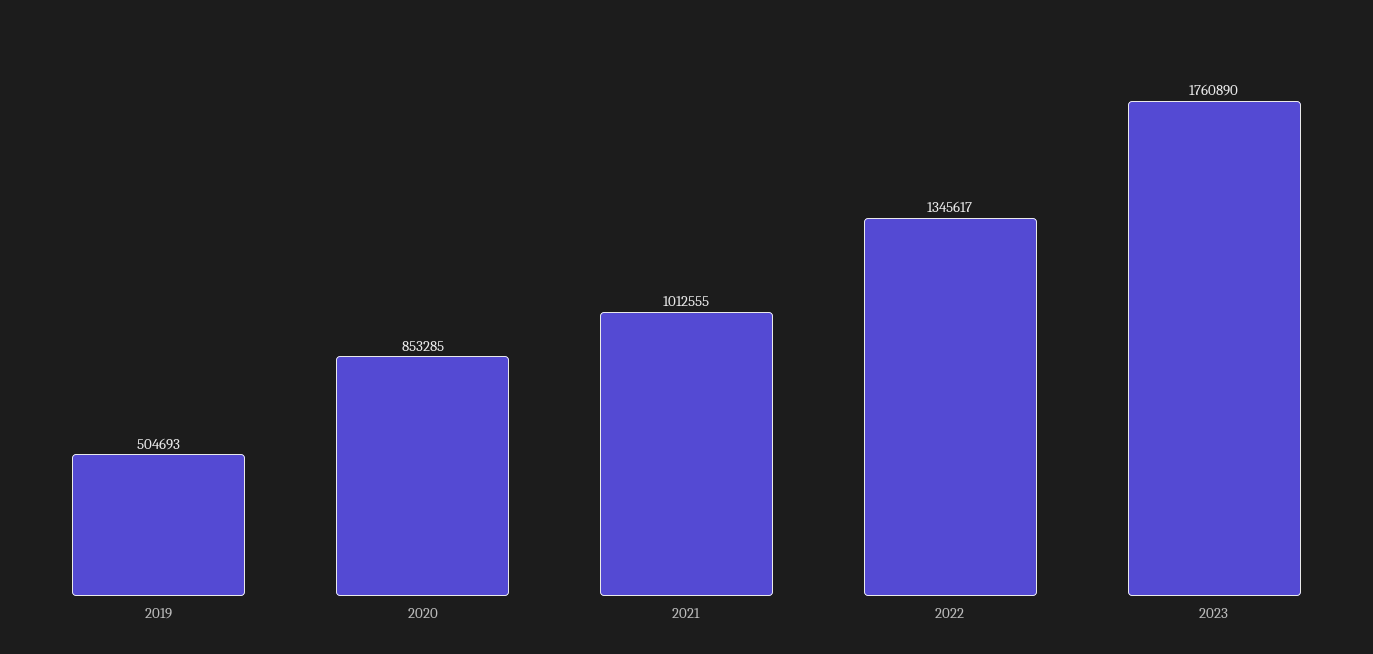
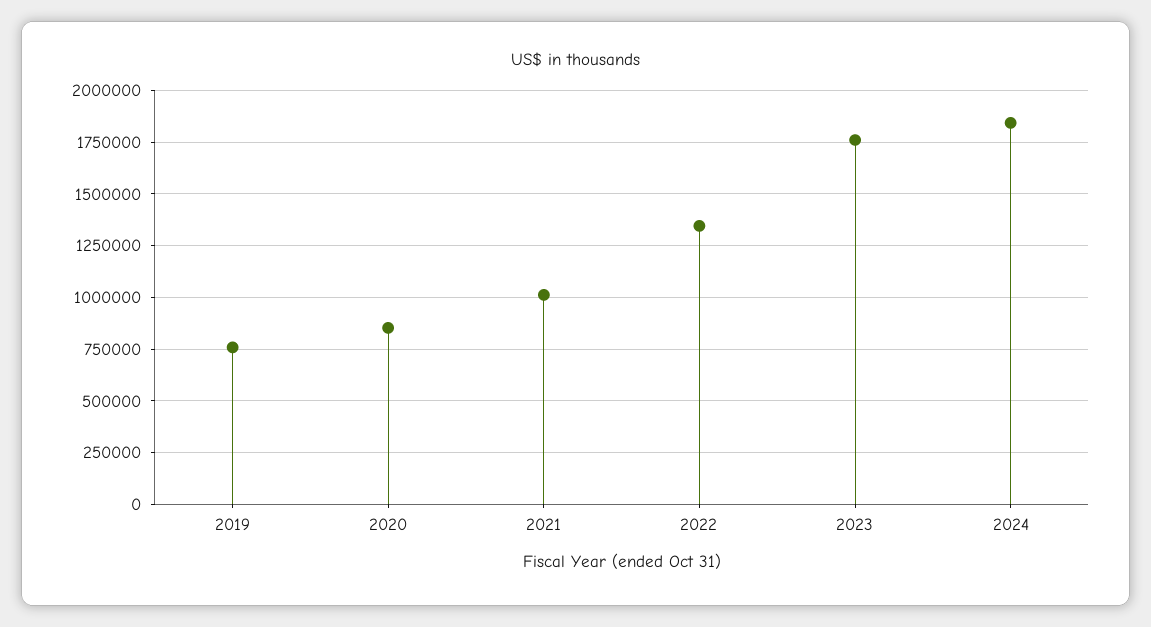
2019: 504693 -> 750000
2024: none -> 1850000

